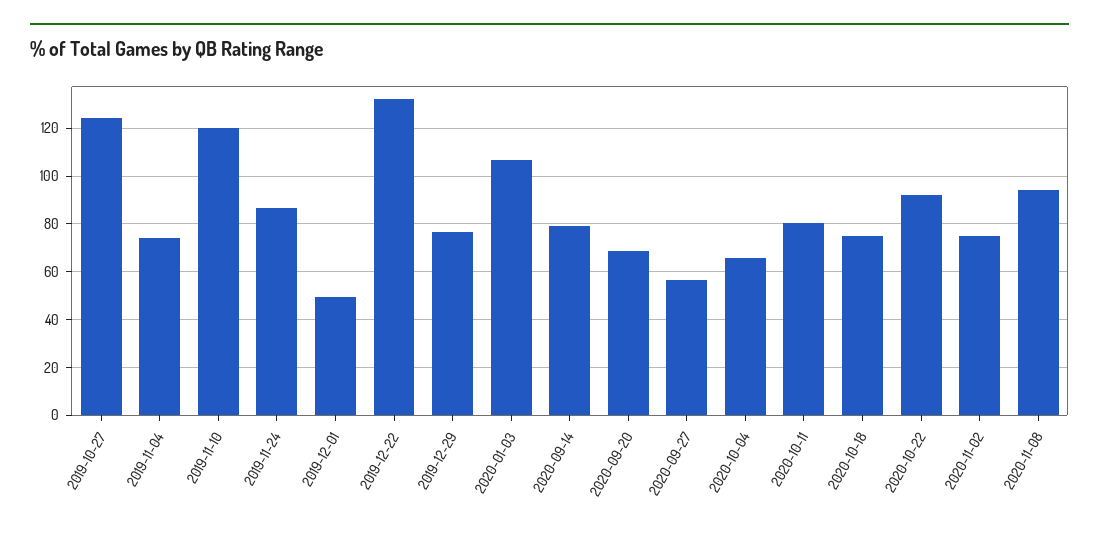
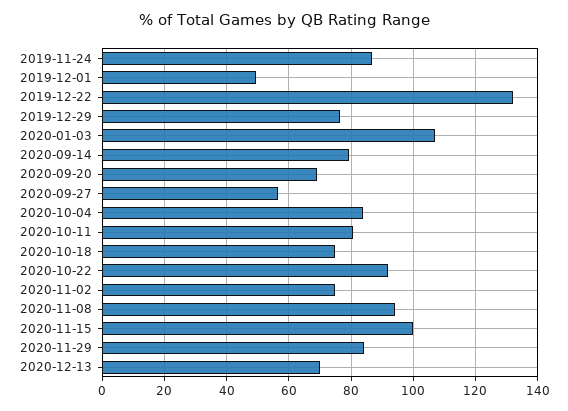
2019-10-27: 125 -> none
2019-11-04: 75 -> none
2019-11-10: 120 -> none
2020-10-04: 65 -> 84
2020-11-15: none -> 100
2020-11-29: none -> 84
2020-12-13: none -> 70

